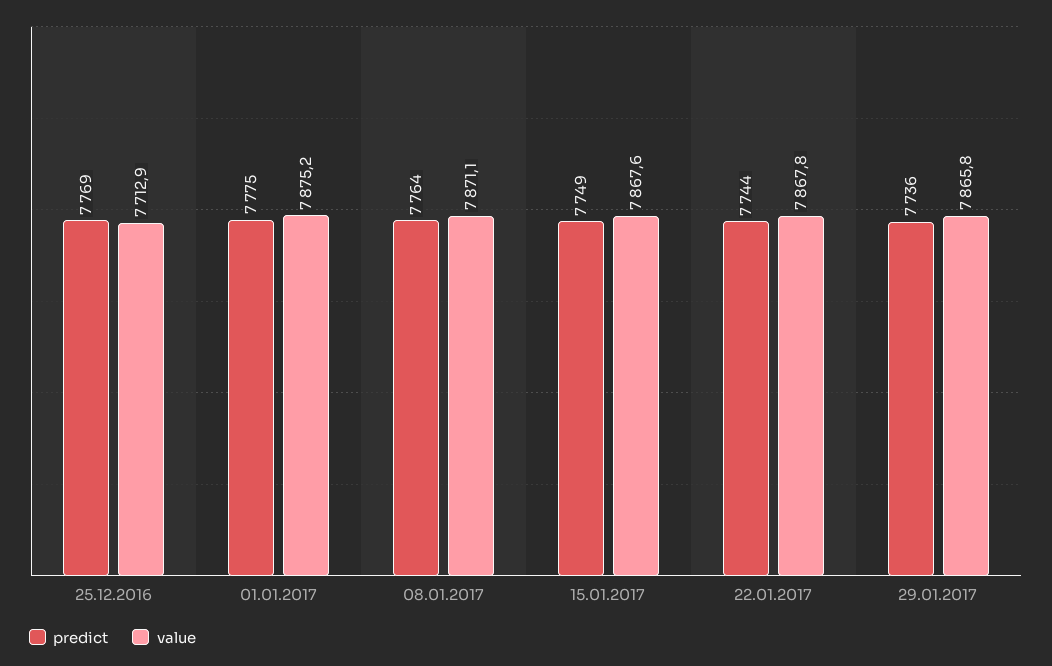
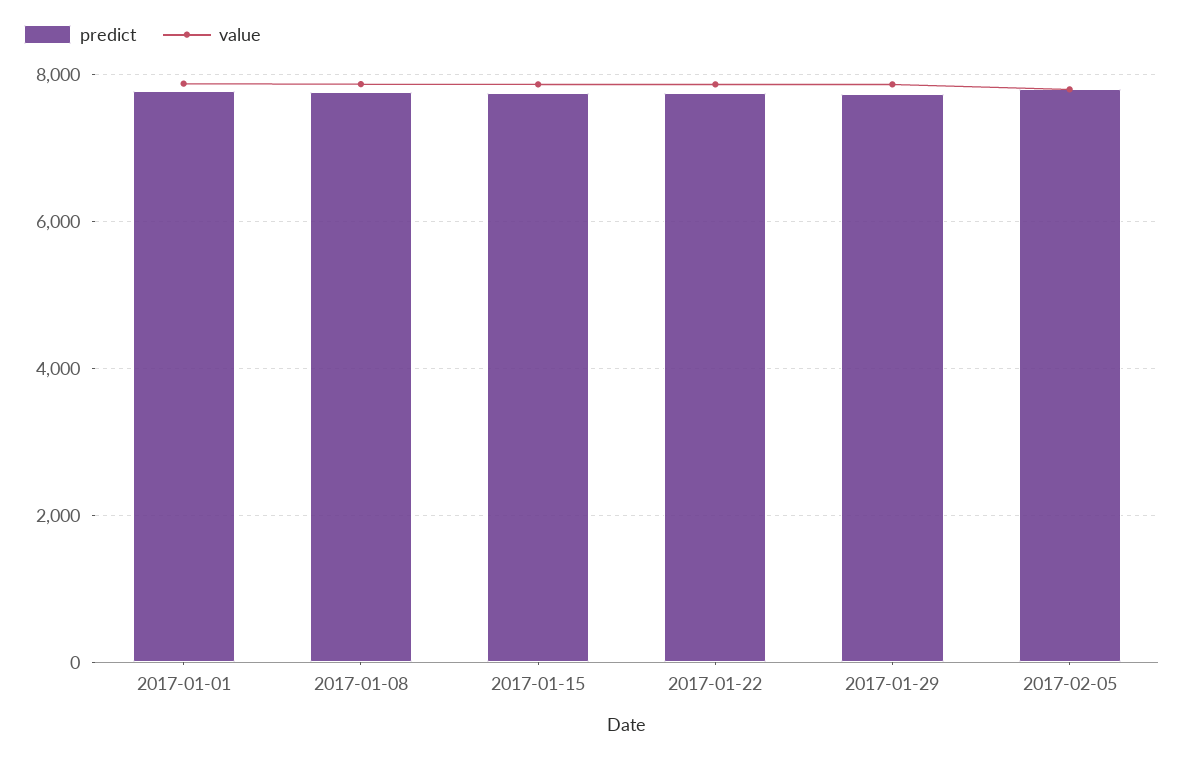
predict, 25.12.2016: 7769 -> none
value, 25.12.2016: 7712.9 -> none
predict, 2017-02-05: none -> 7800
value, 2017-02-05: none -> 7800

